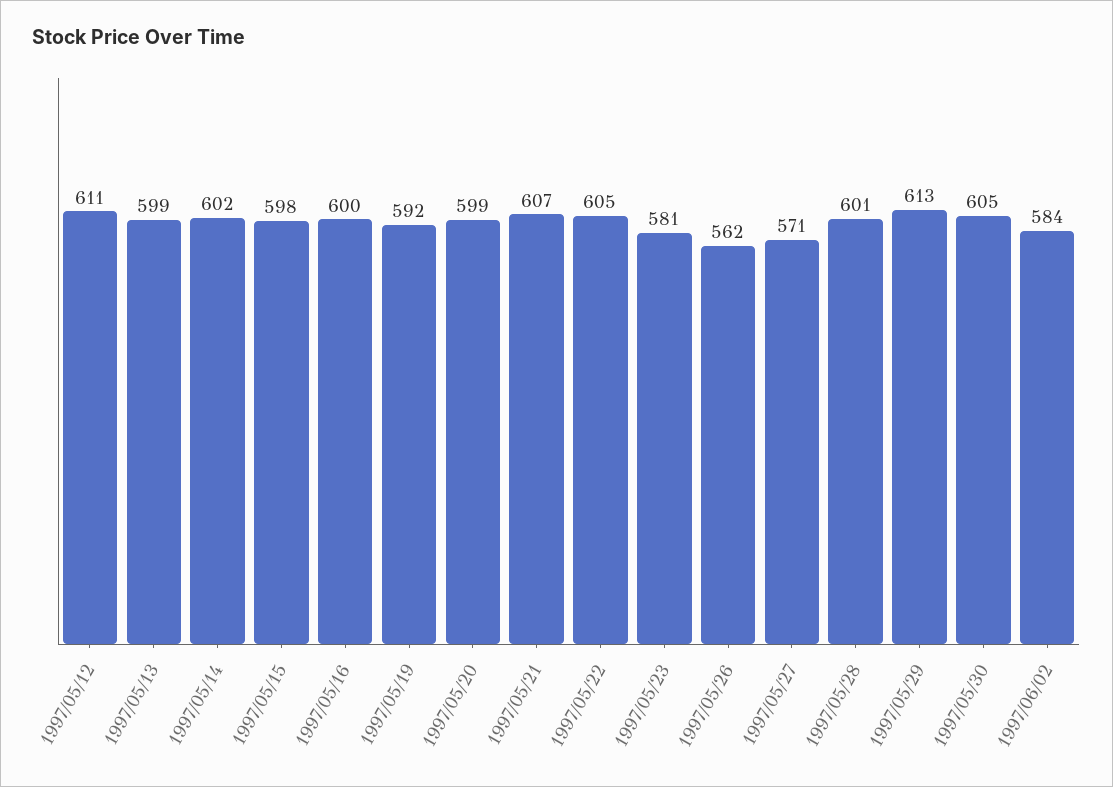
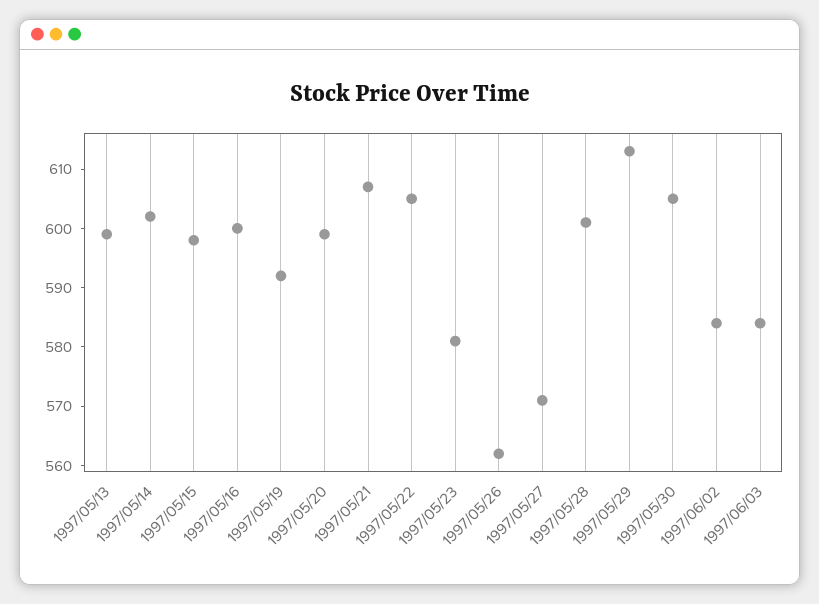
1997/05/12: 611 -> none
1997/06/03: none -> 585

